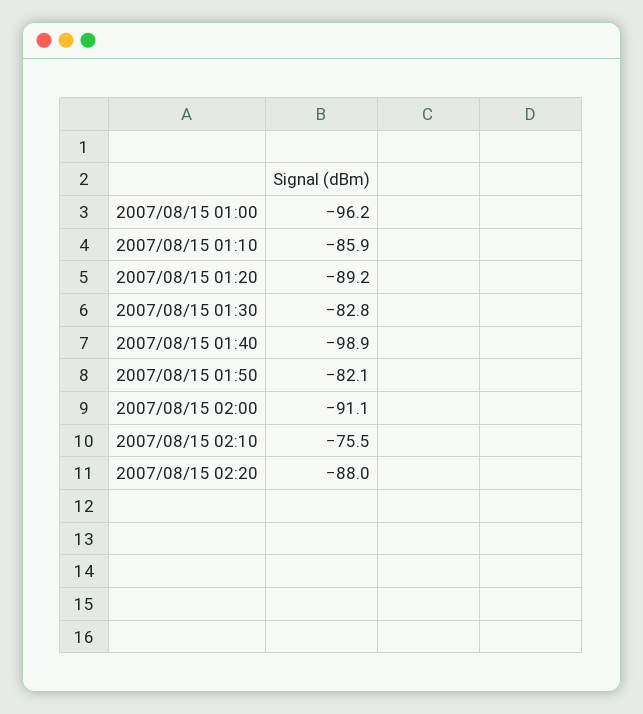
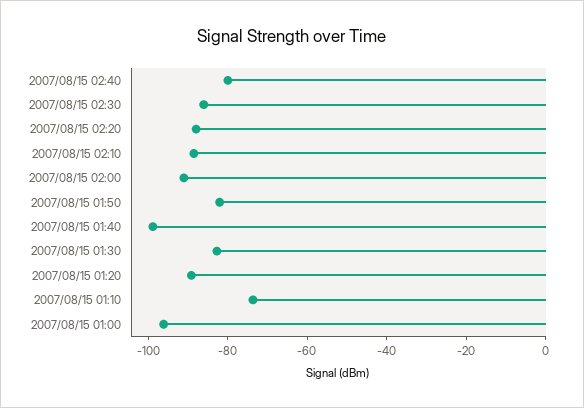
2007/08/15 01:10: -85.9 -> -75
2007/08/15 02:10: -75.5 -> -90
2007/08/15 02:40: none -> -80
2007/08/15 02:30: none -> -85

